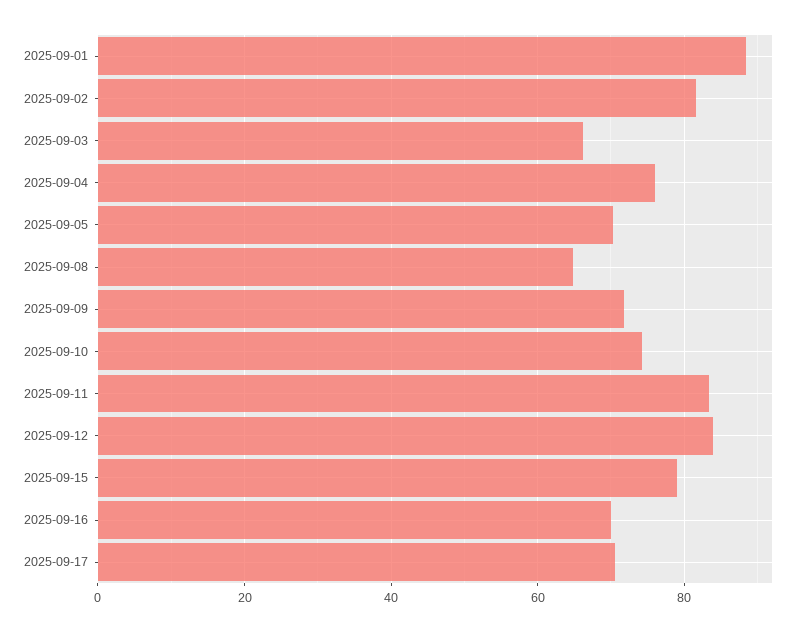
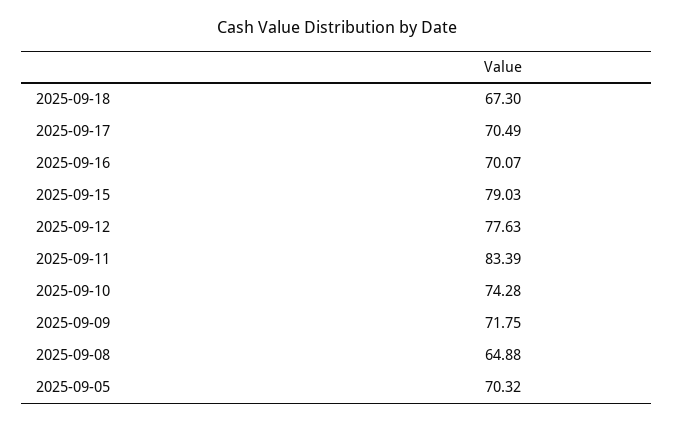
2025-09-01: 88 -> none
2025-09-02: 82 -> none
2025-09-03: 66 -> none
2025-09-04: 76 -> none
2025-09-12: 84 -> 77.63
2025-09-18: none -> 67.3

